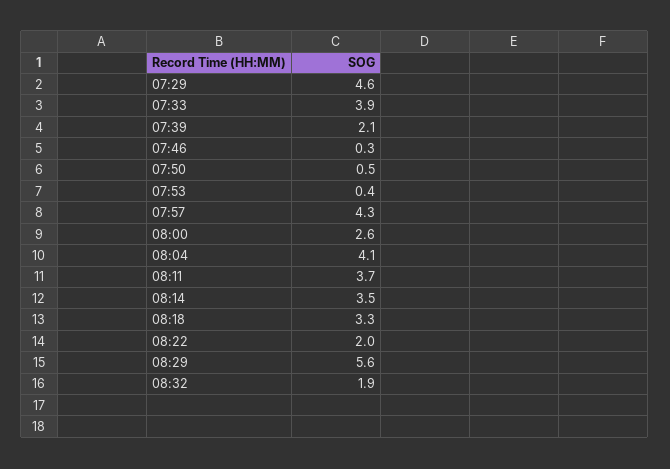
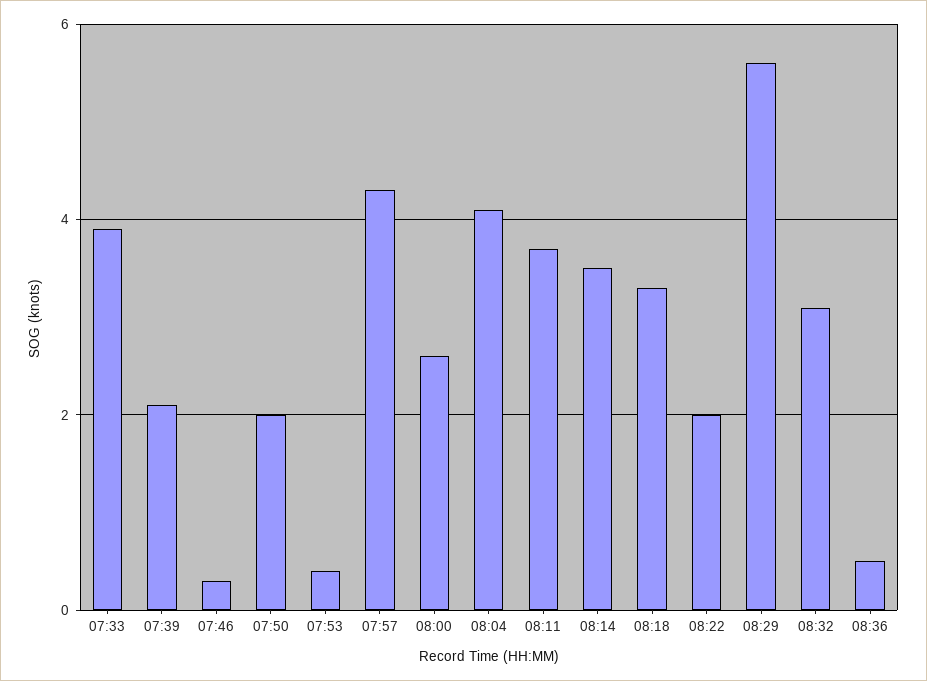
07:29: 4.6 -> none
07:50: 0.5 -> 2
08:32: 1.9 -> 3
08:36: none -> 0.5

